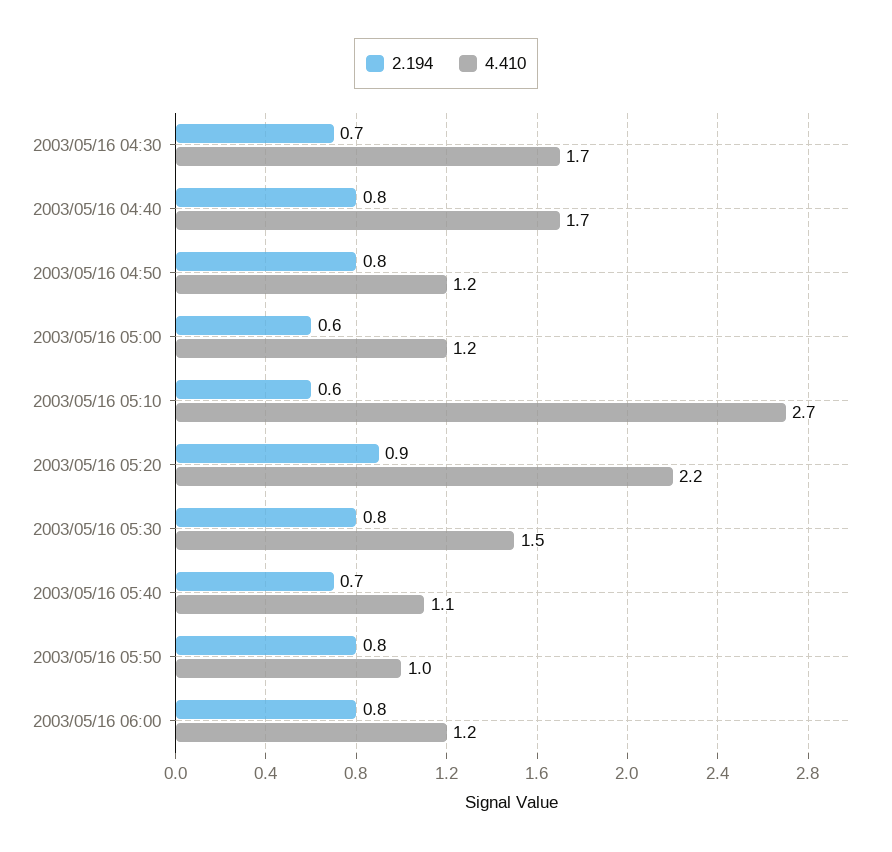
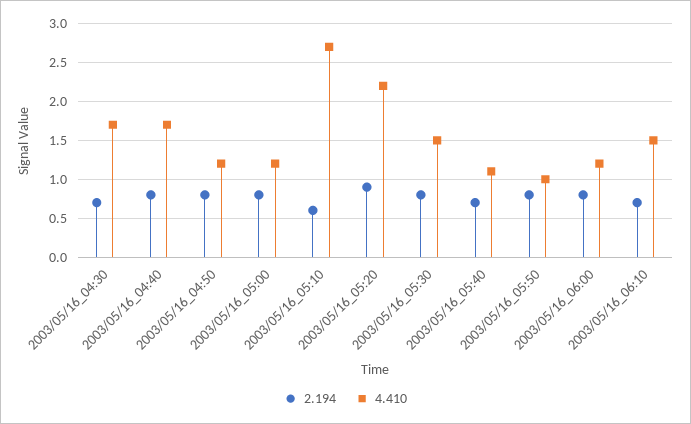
2.194, 2003/05/16 05:00: 0.6 -> 0.8
2.194, 2003/05/16_06:10: none -> 0.7
4.410, 2003/05/16_06:10: none -> 1.5

